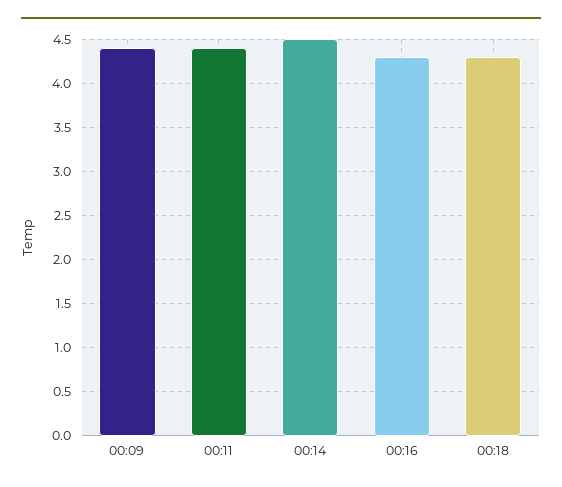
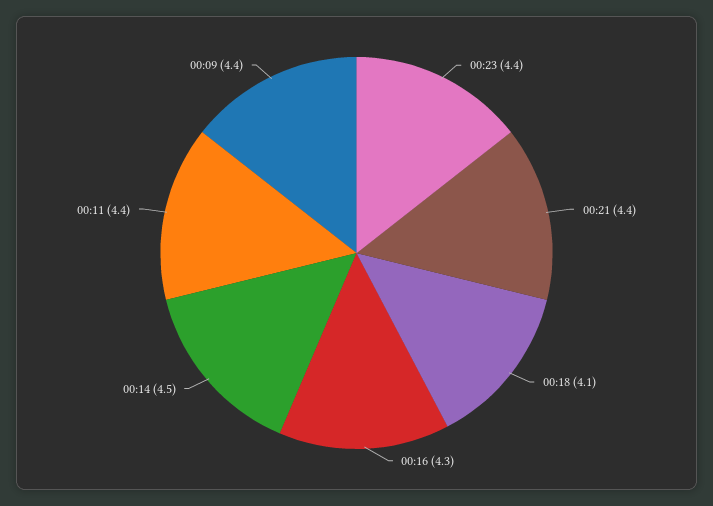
00:18: 4.3 -> 4.1
00:23: none -> 4.4
00:21: none -> 4.4

